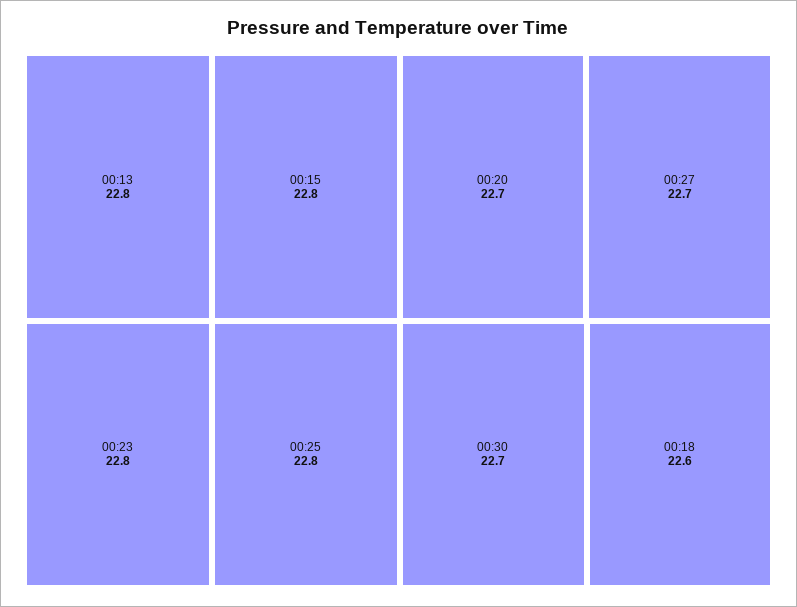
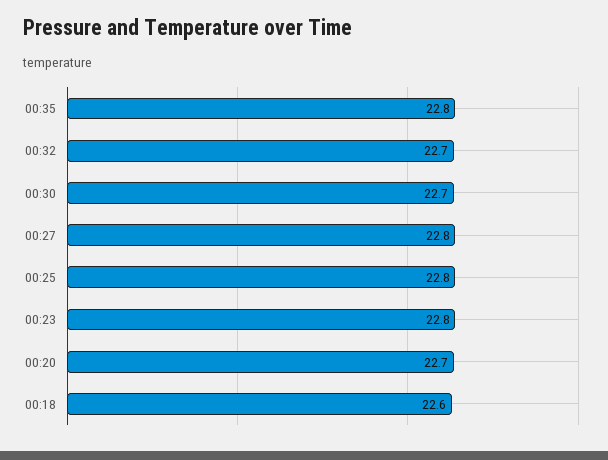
00:13: 22.8 -> none
00:15: 22.8 -> none
00:27: 22.7 -> 22.8
00:35: none -> 22.8
00:32: none -> 22.7

